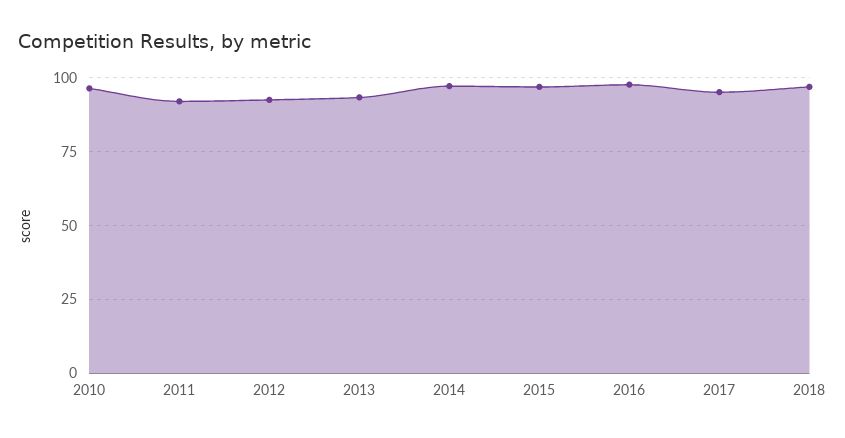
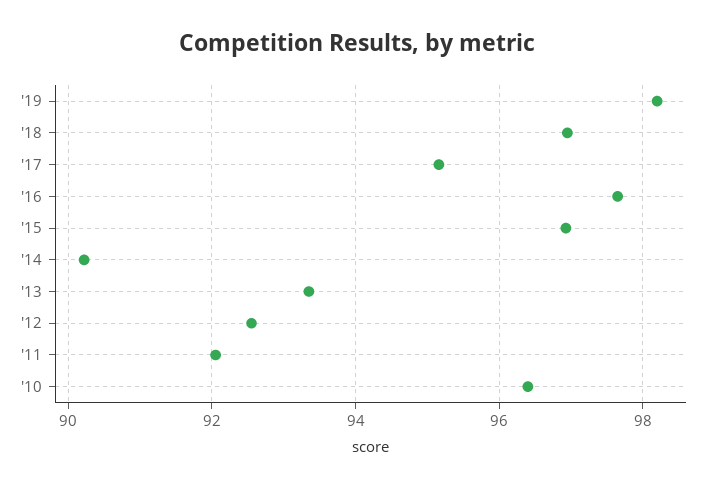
2014: 97.5 -> 90.2
'19: none -> 98.2

